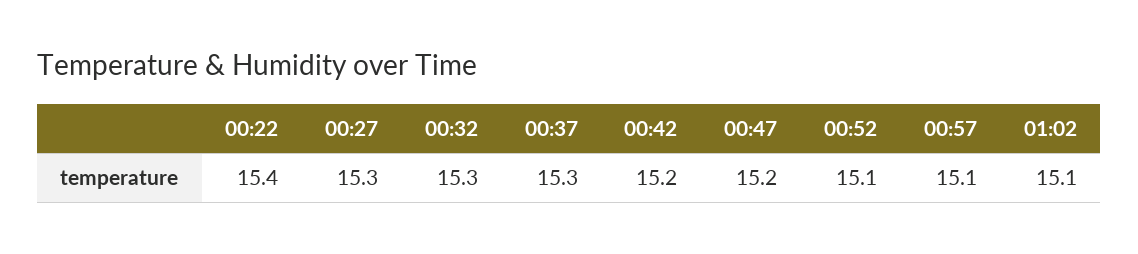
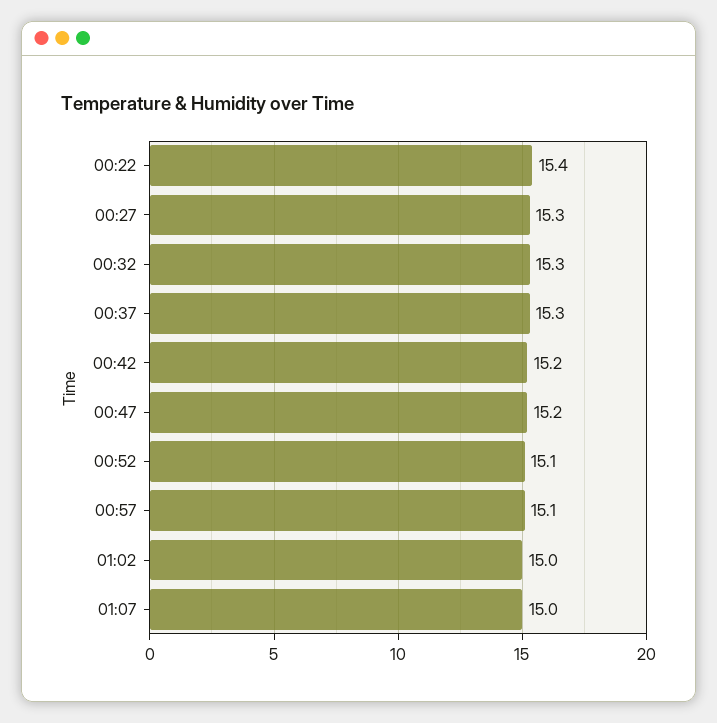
01:02: 15.1 -> 15
01:07: none -> 15

